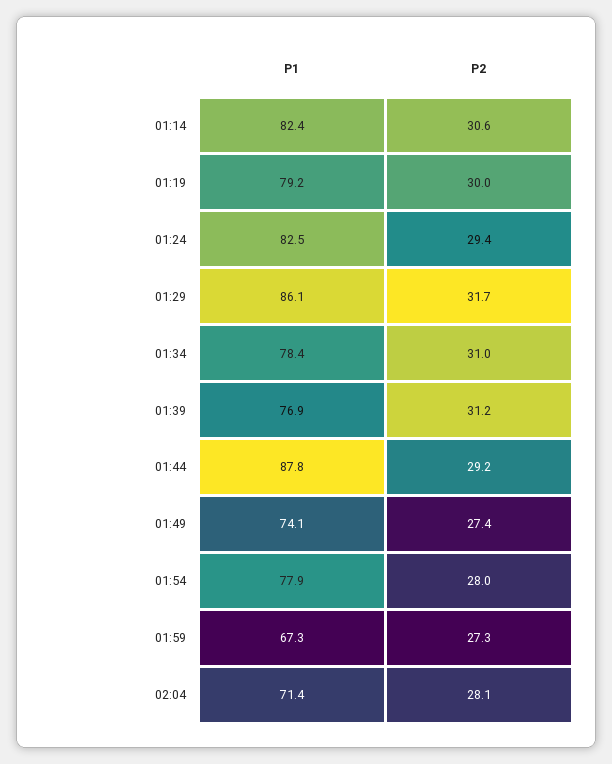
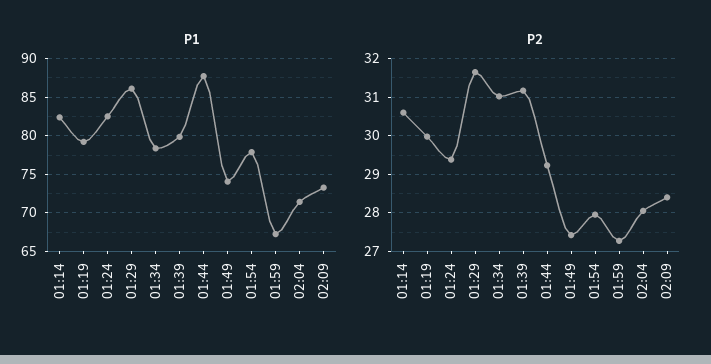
P1, 01:39: 76.9 -> 80
P1, 02:09: none -> 73
P2, 02:09: none -> 28.4

